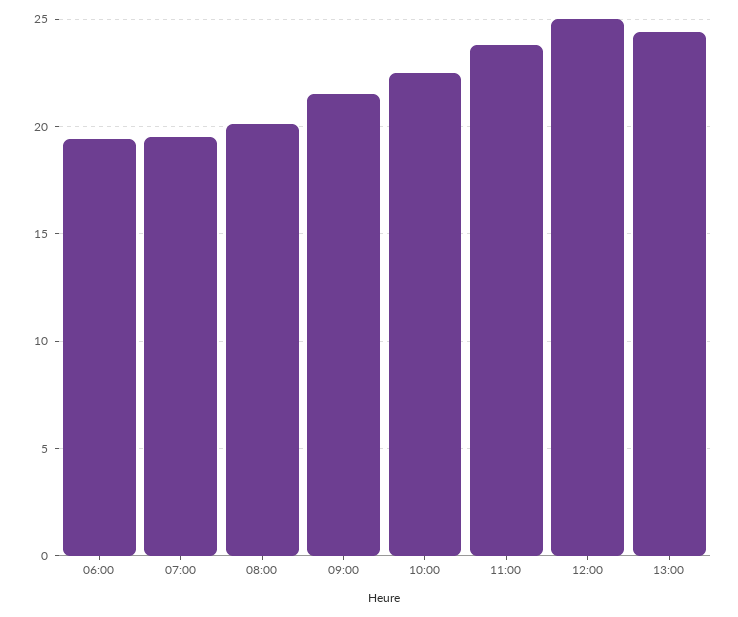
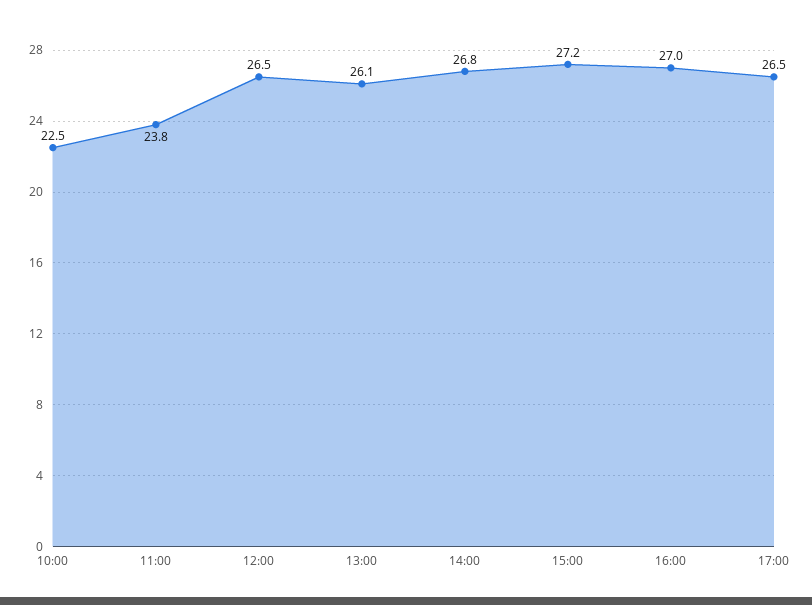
06:00: 19.5 -> none
07:00: 19.5 -> none
08:00: 20 -> none
09:00: 21.5 -> none
12:00: 25 -> 26.5
13:00: 24.5 -> 26.1
14:00: none -> 26.8
15:00: none -> 27.2
16:00: none -> 27
17:00: none -> 26.5

